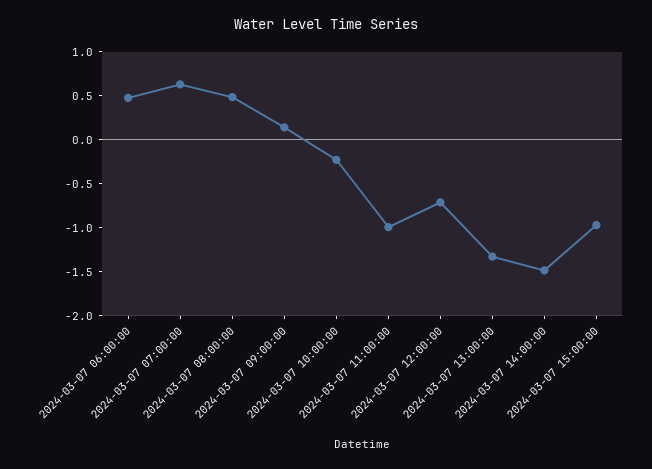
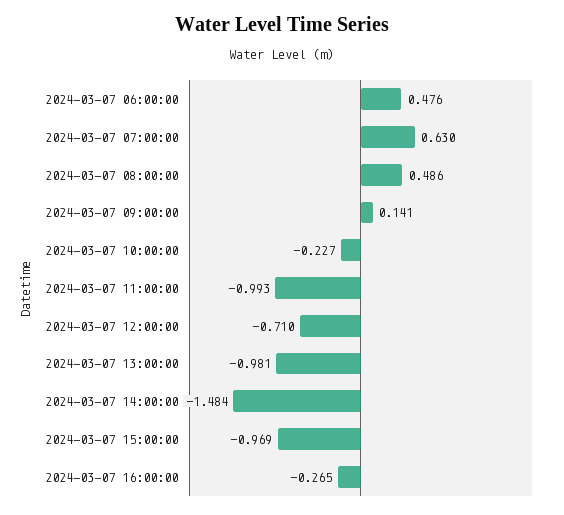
2024-03-07 13:00:00: -1.3 -> -0.981
2024-03-07 16:00:00: none -> -0.265

